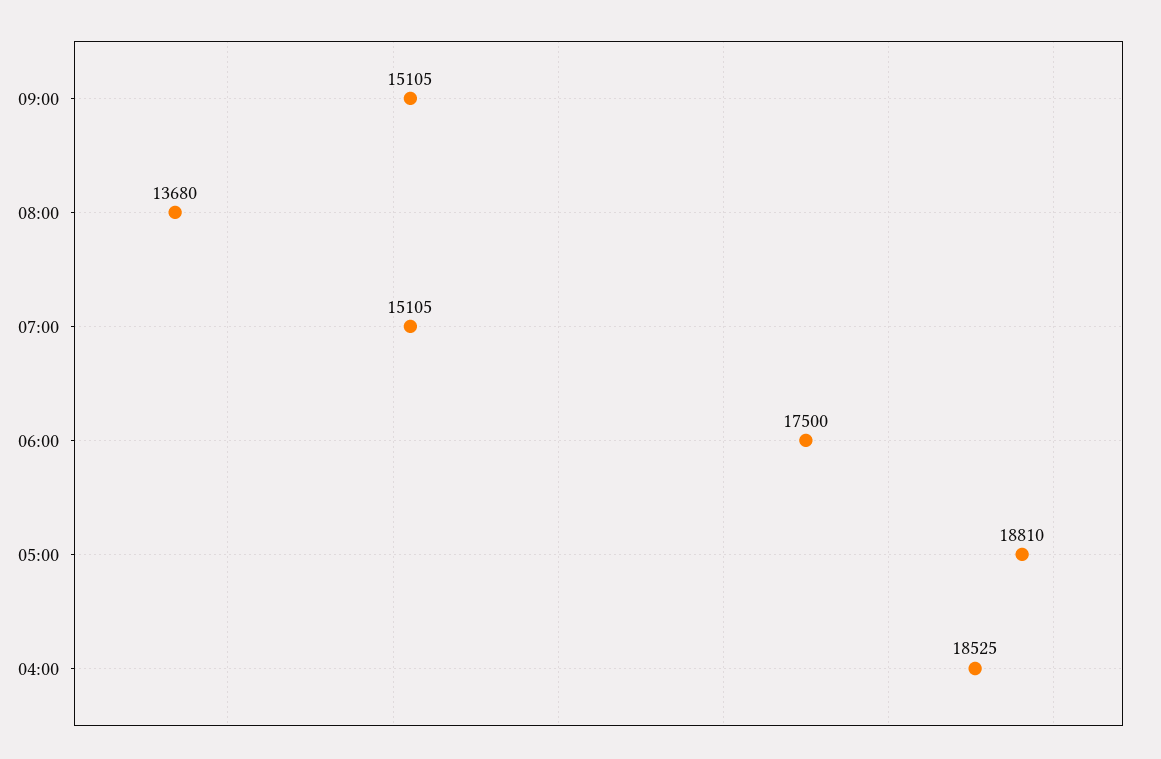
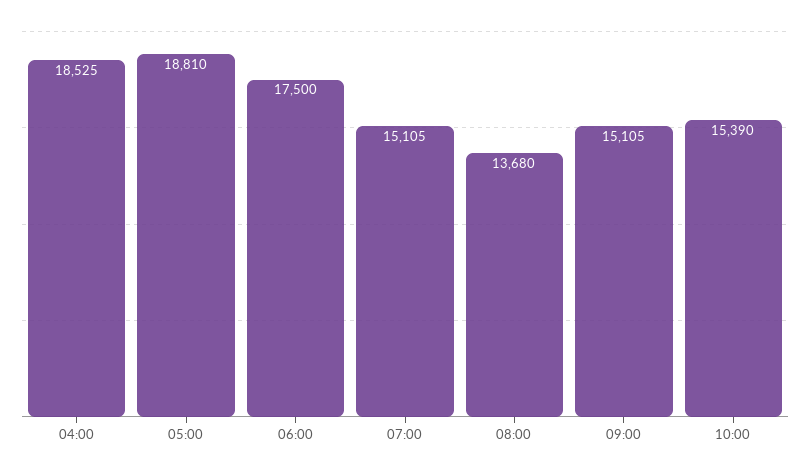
10:00: none -> 15390

